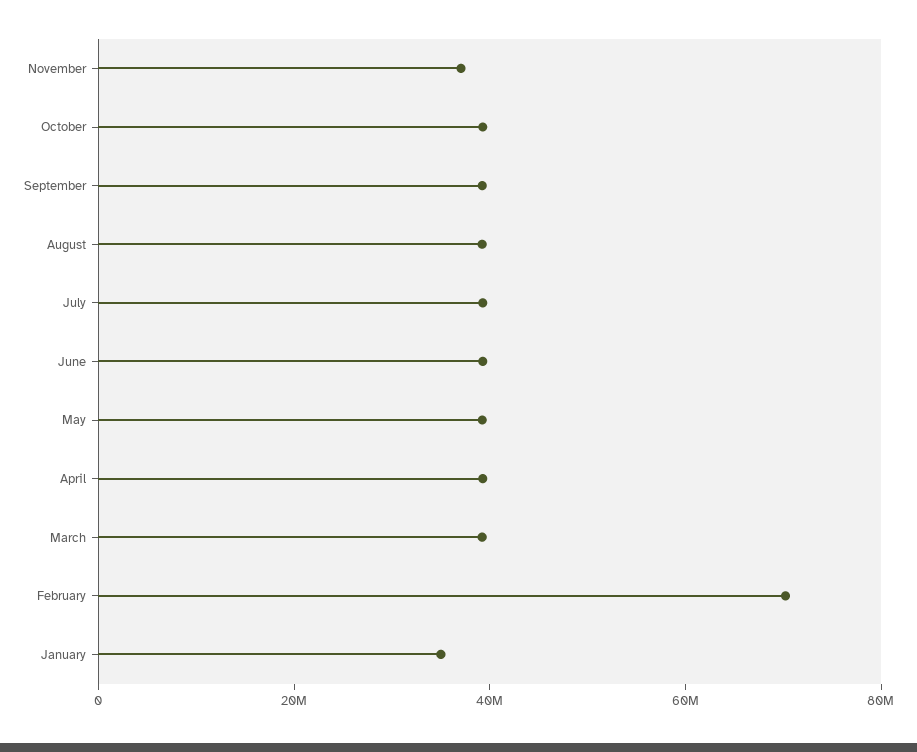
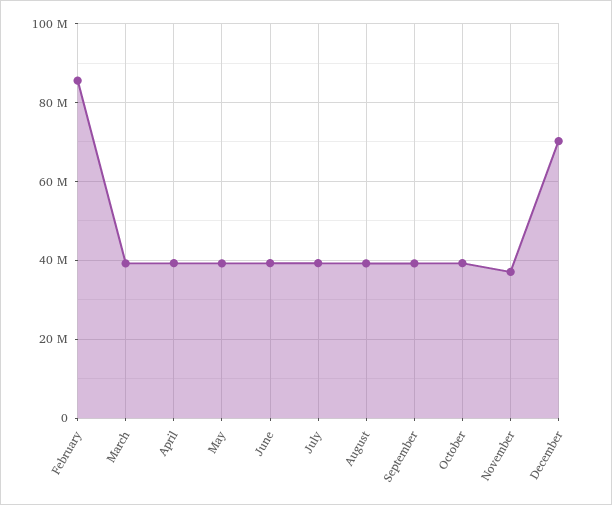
February: 70000000 -> 86000000
January: 35000000 -> none
December: none -> 70000000

